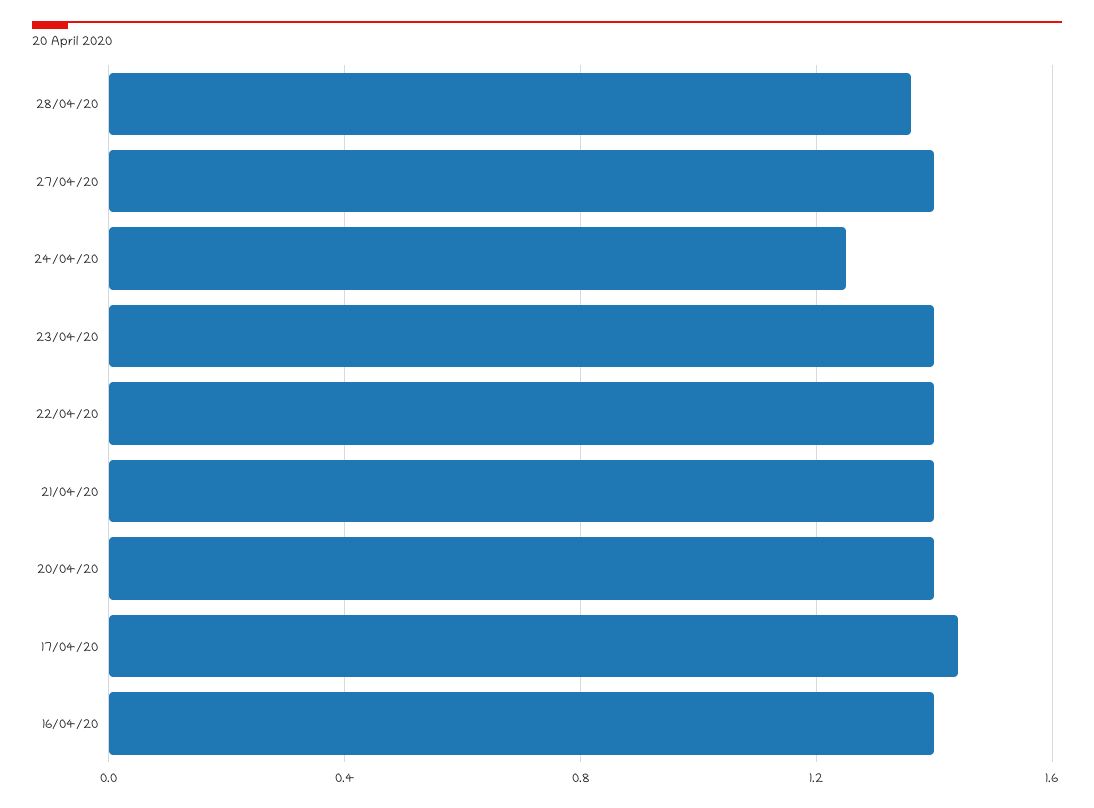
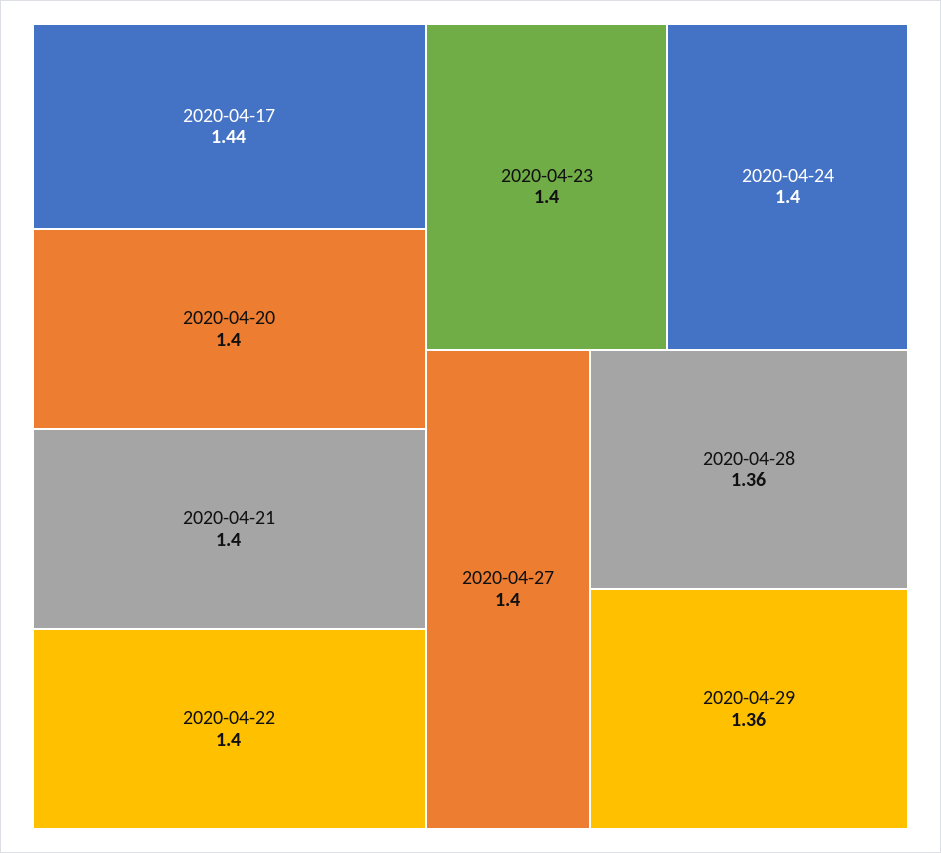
24/04/20: 1.25 -> 1.4
16/04/20: 1.4 -> none
2020-04-29: none -> 1.36

